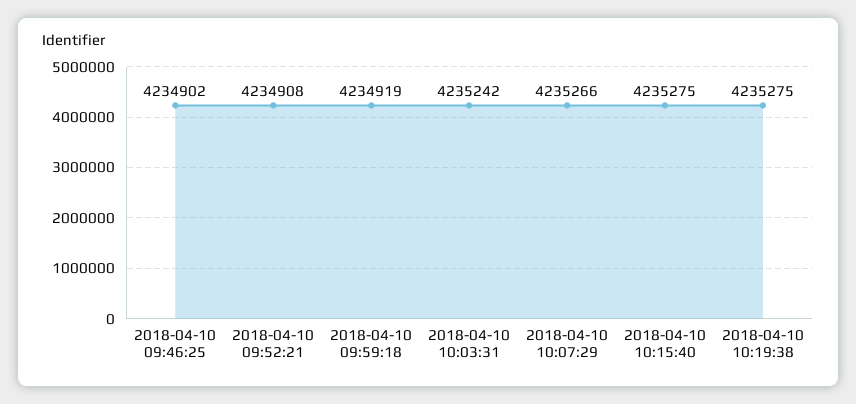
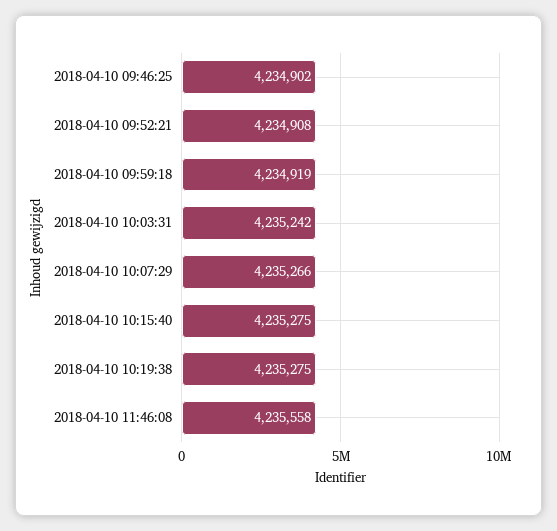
2018-04-10 11:46:08: none -> 4235558

